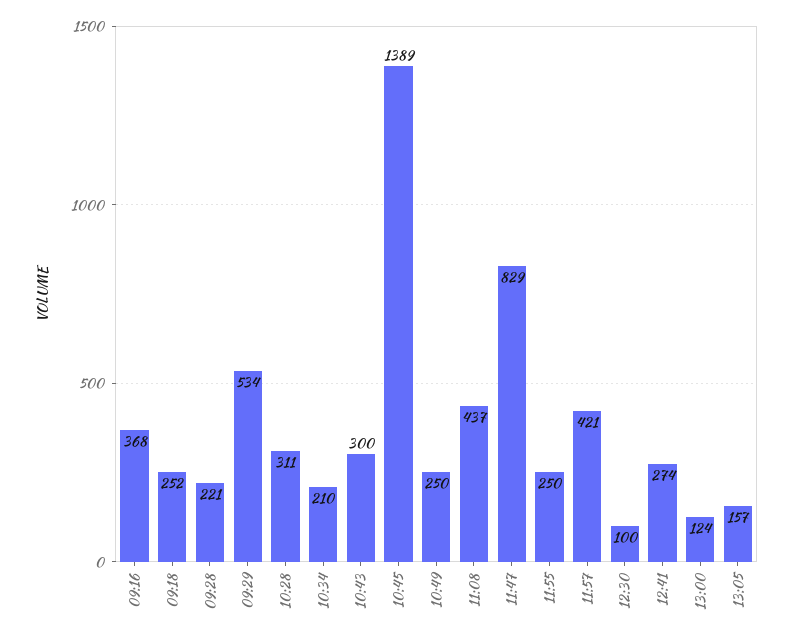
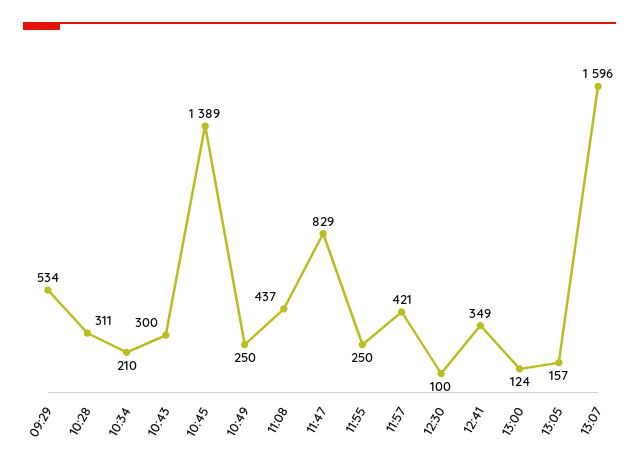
09:16: 368 -> none
09:18: 252 -> none
09:28: 221 -> none
12:41: 274 -> 349
13:07: none -> 1596

